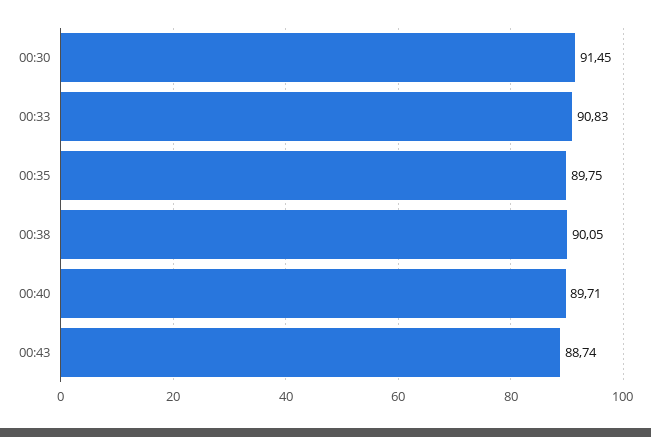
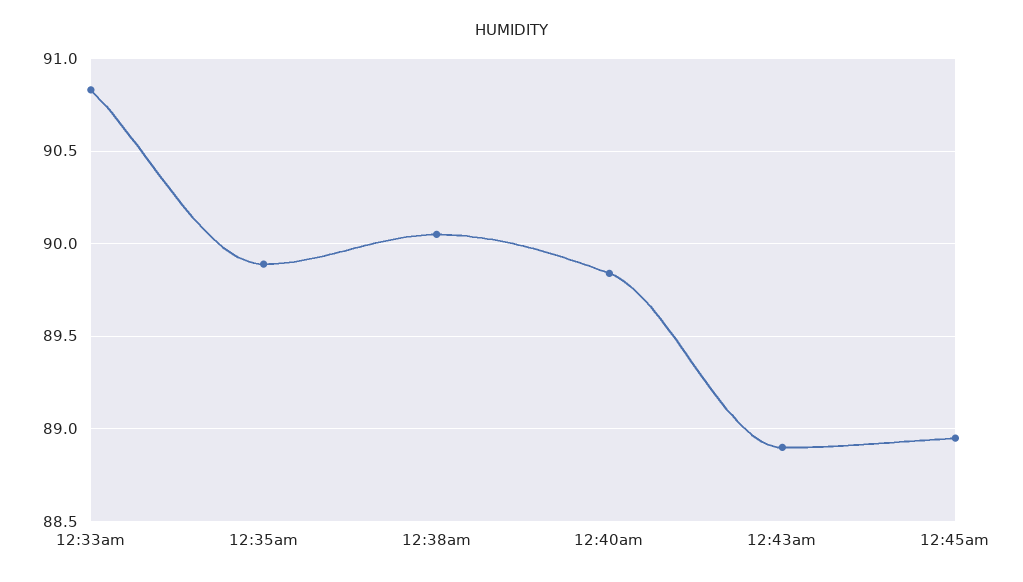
00:30: 91.45 -> none
00:35: 89.75 -> 89.9
00:40: 89.71 -> 89.85
00:43: 88.74 -> 88.9
12:45am: none -> 88.95

